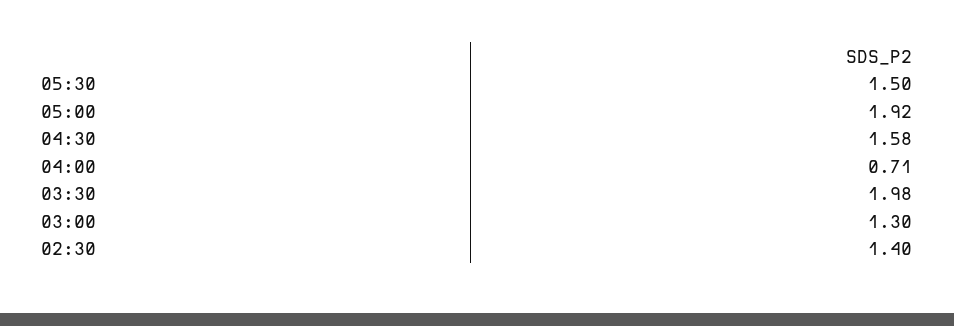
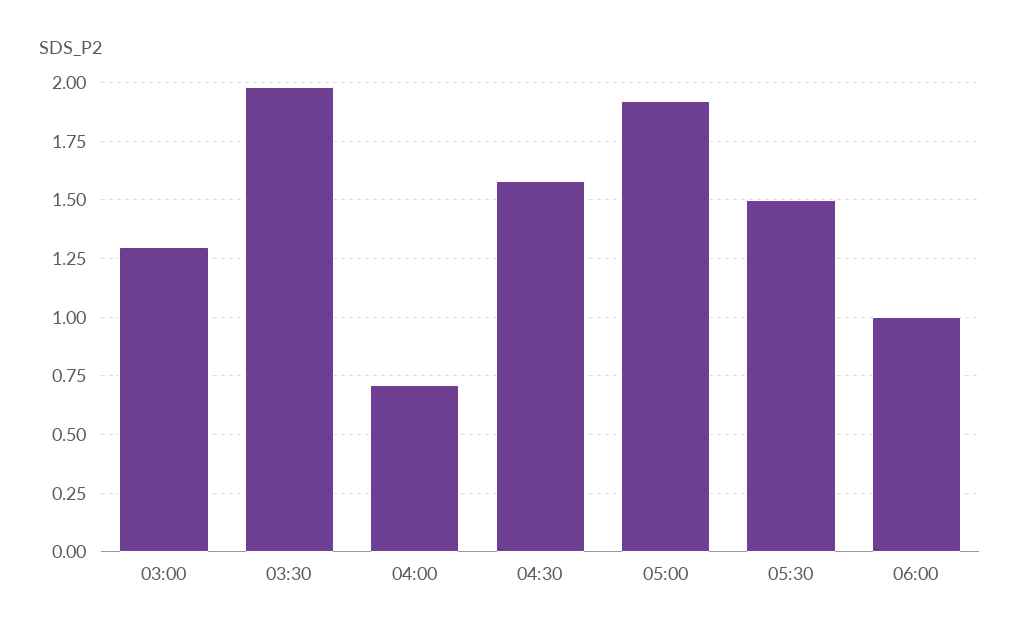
02:30: 1.4 -> none
06:00: none -> 1

